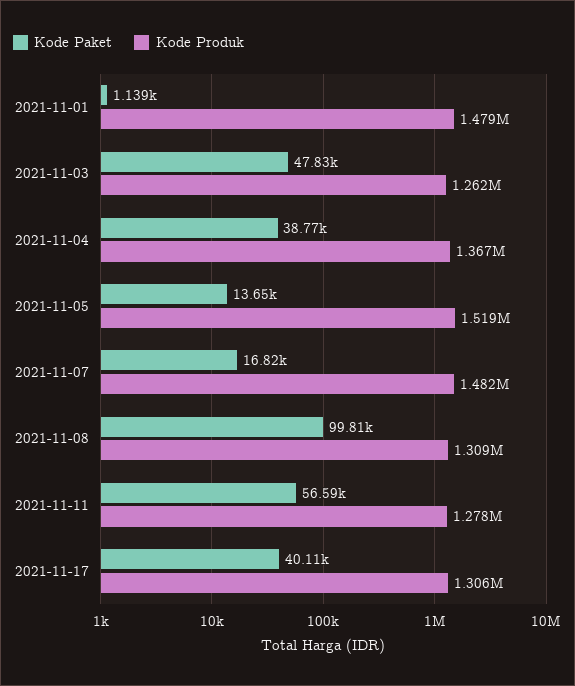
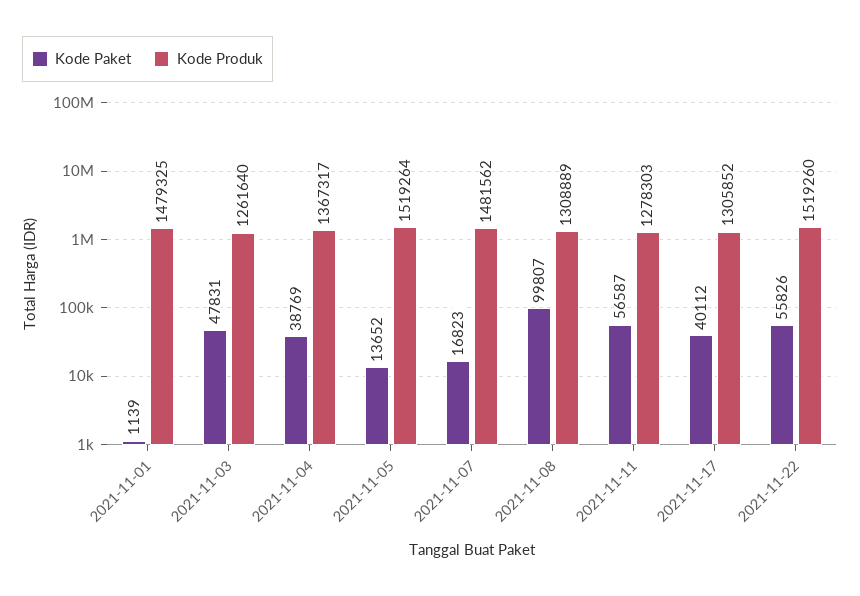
Kode Paket, 2021-11-22: none -> 55826
Kode Produk, 2021-11-22: none -> 1519260

